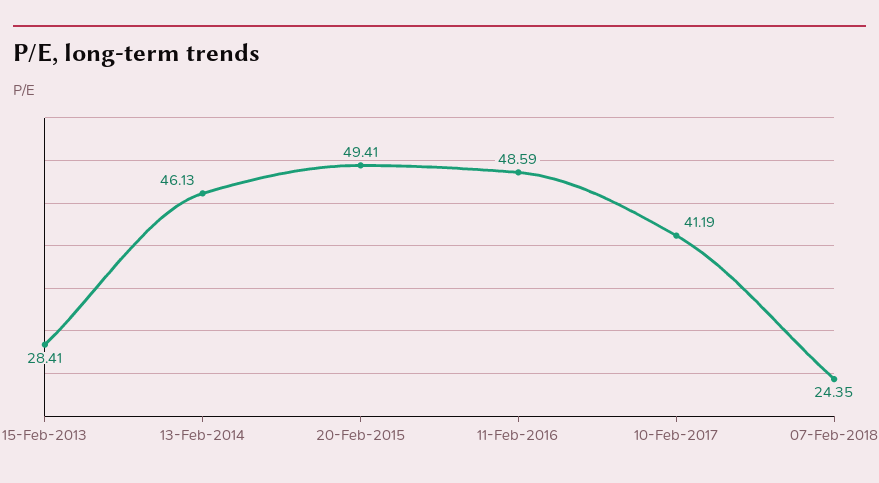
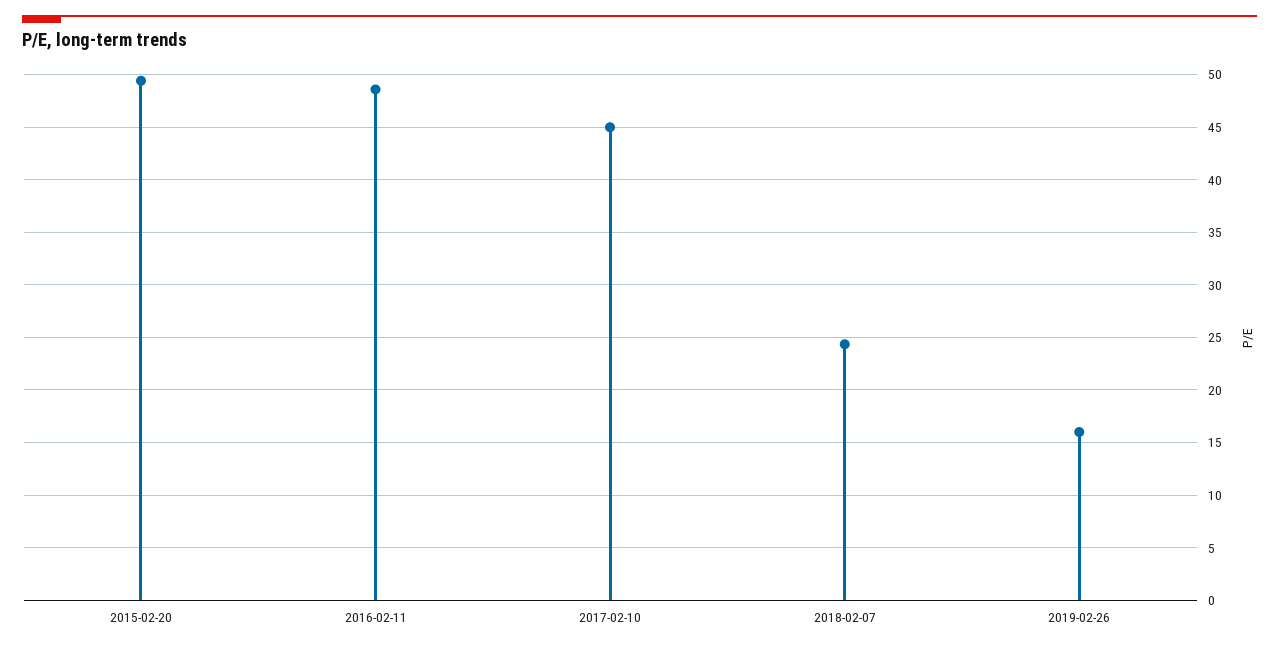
15-Feb-2013: 28.41 -> none
13-Feb-2014: 46.13 -> none
10-Feb-2017: 41.19 -> 45
2019-02-26: none -> 16

